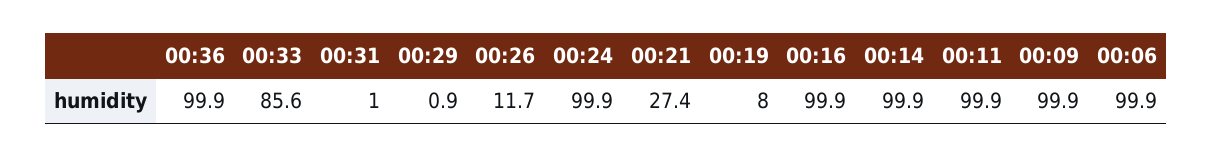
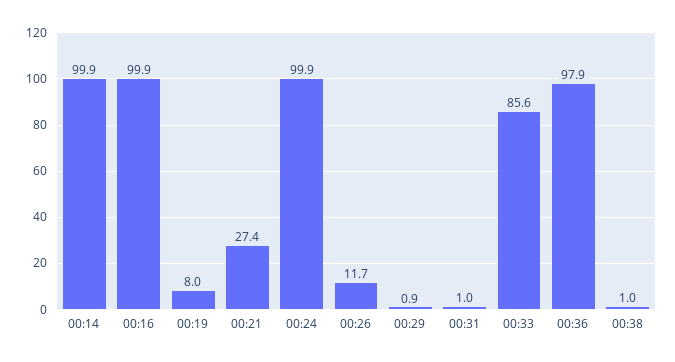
00:36: 99.9 -> 97.9
00:11: 99.9 -> none
00:09: 99.9 -> none
00:06: 99.9 -> none
00:38: none -> 1

